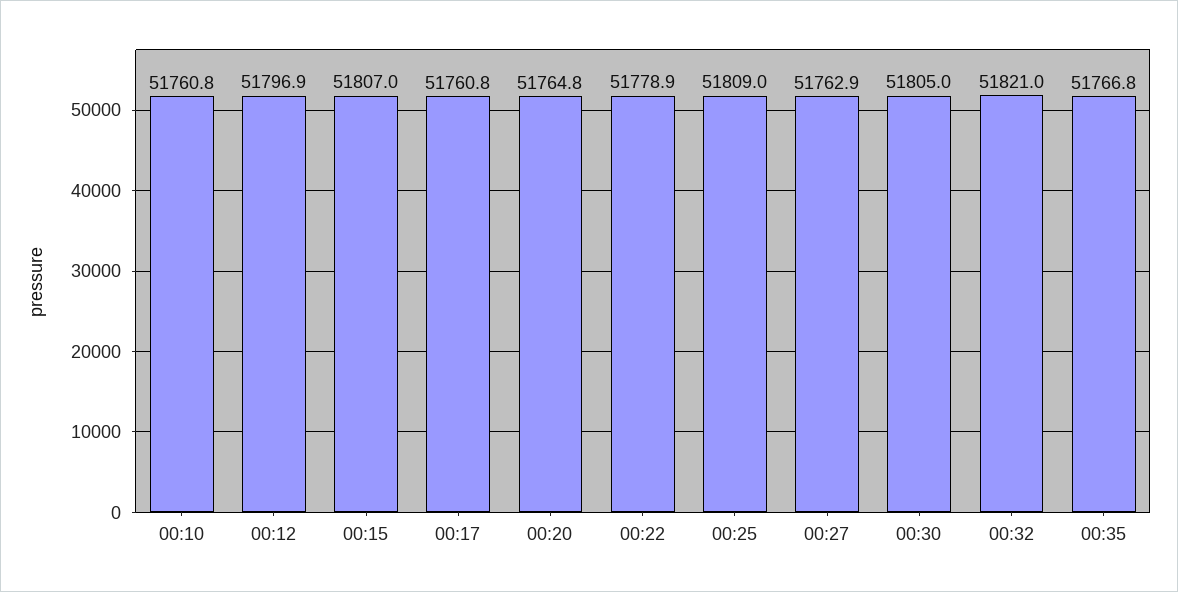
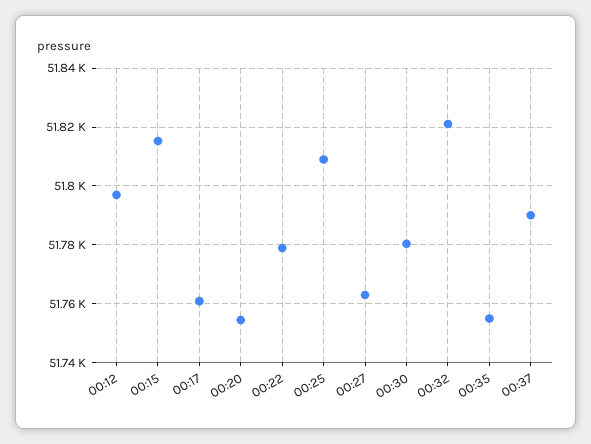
00:10: 51760.8 -> none
00:15: 51807 -> 51815
00:20: 51764.8 -> 51755
00:30: 51805 -> 51780
00:35: 51766.8 -> 51755
00:37: none -> 51790

